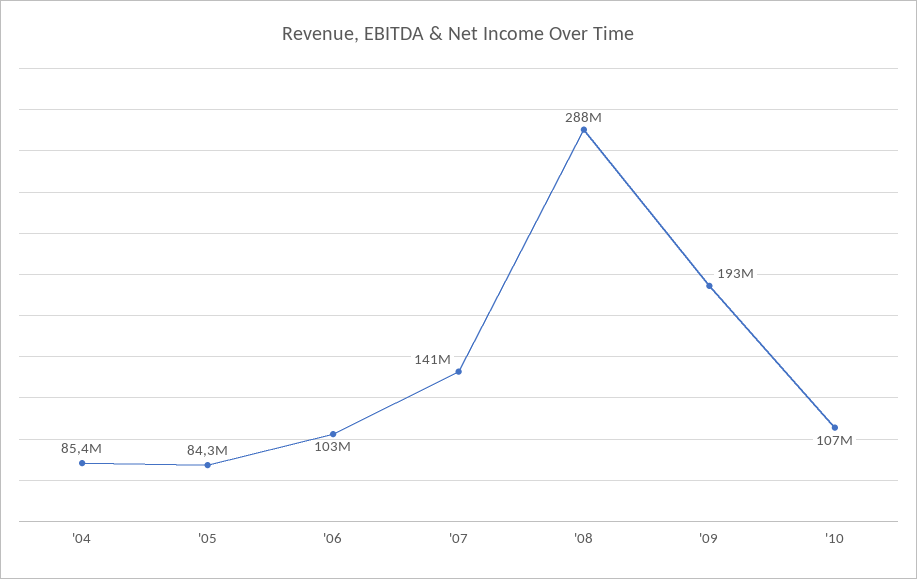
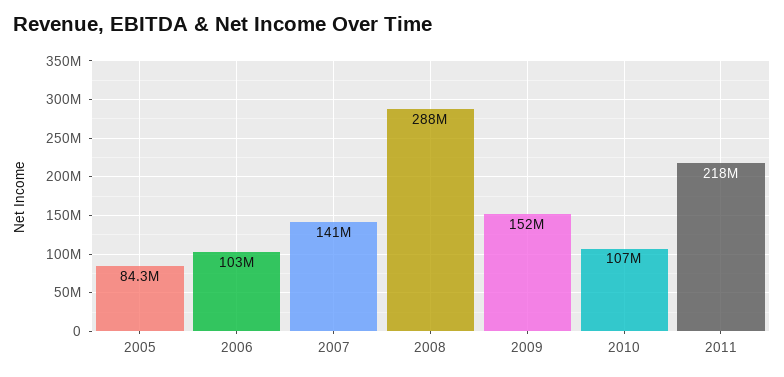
'04: 85400000 -> none
'09: 193000000 -> 152000000
2011: none -> 218000000

